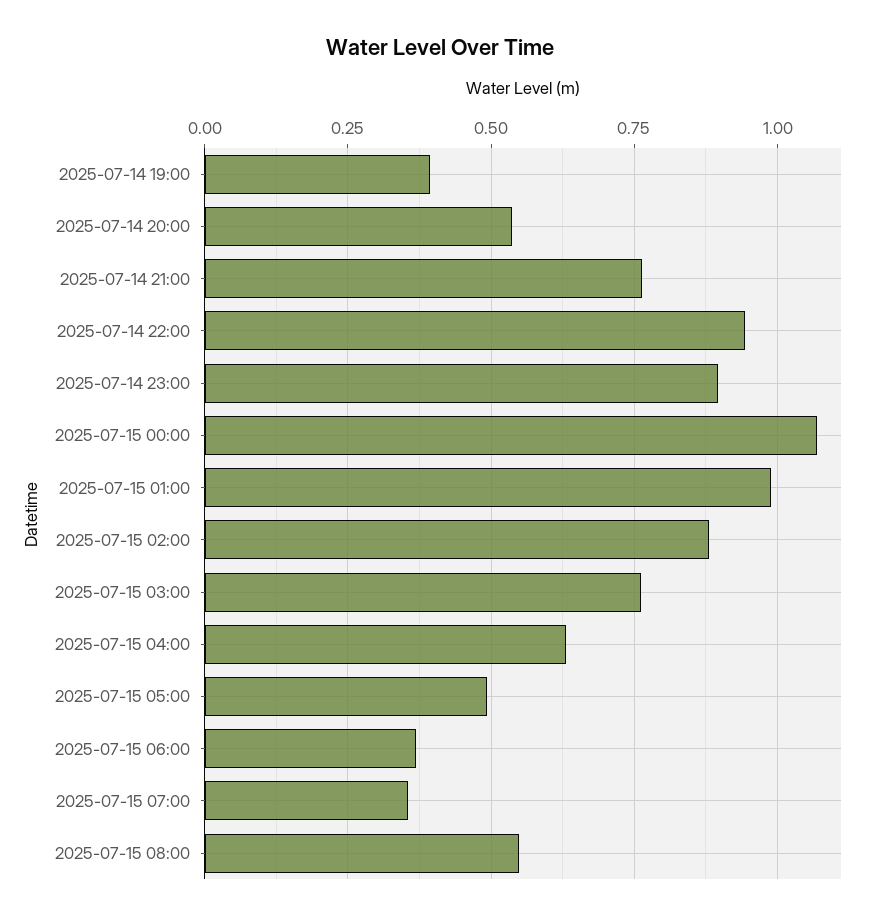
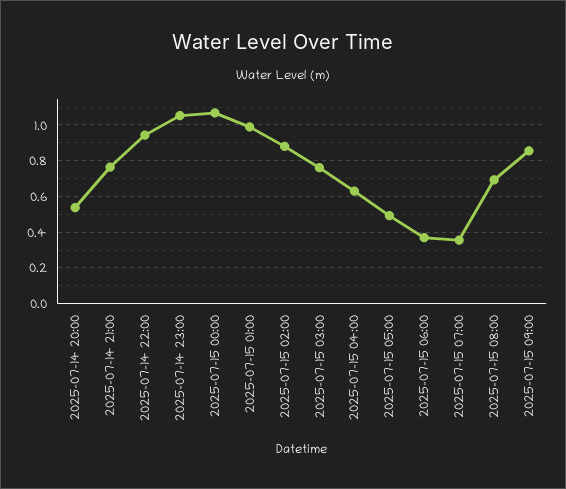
2025-07-14 19:00: 0.4 -> none
2025-07-14 23:00: 0.9 -> 1.05
2025-07-15 08:00: 0.55 -> 0.7
2025-07-15 09:00: none -> 0.85

